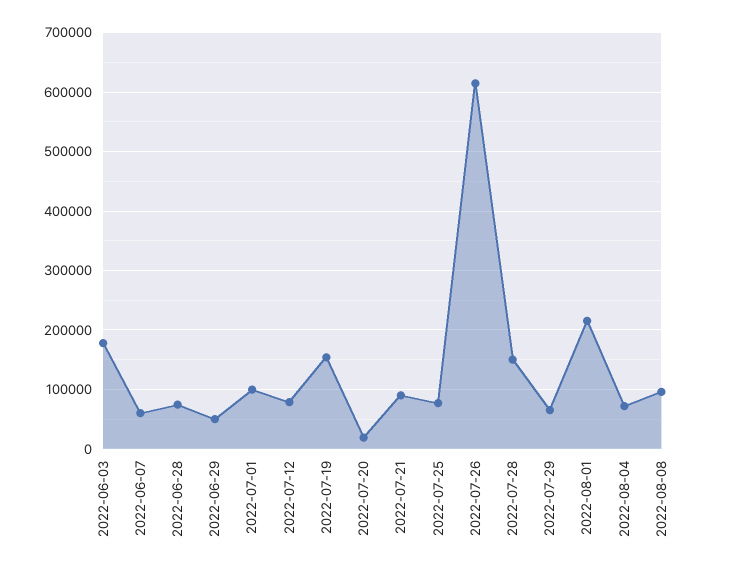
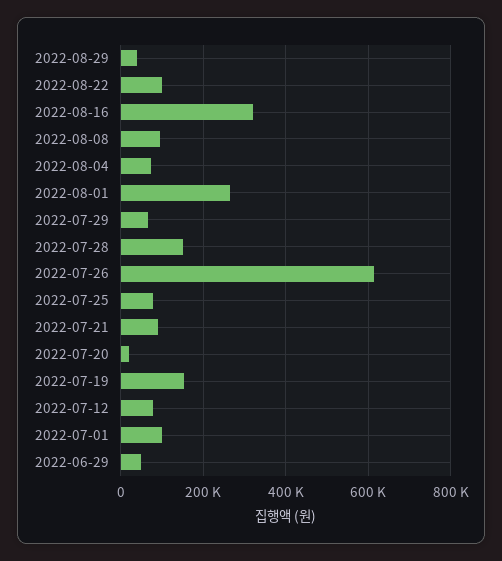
2022-06-03: 180000 -> none
2022-06-07: 60000 -> none
2022-06-28: 80000 -> none
2022-08-01: 220000 -> 260000
2022-08-29: none -> 40000
2022-08-22: none -> 100000
2022-08-16: none -> 320000

